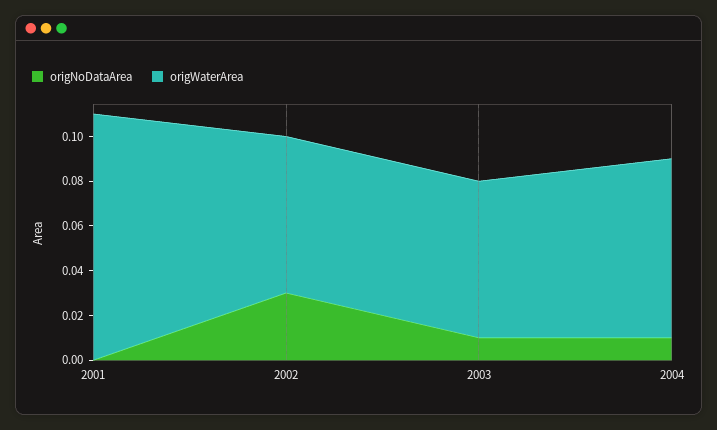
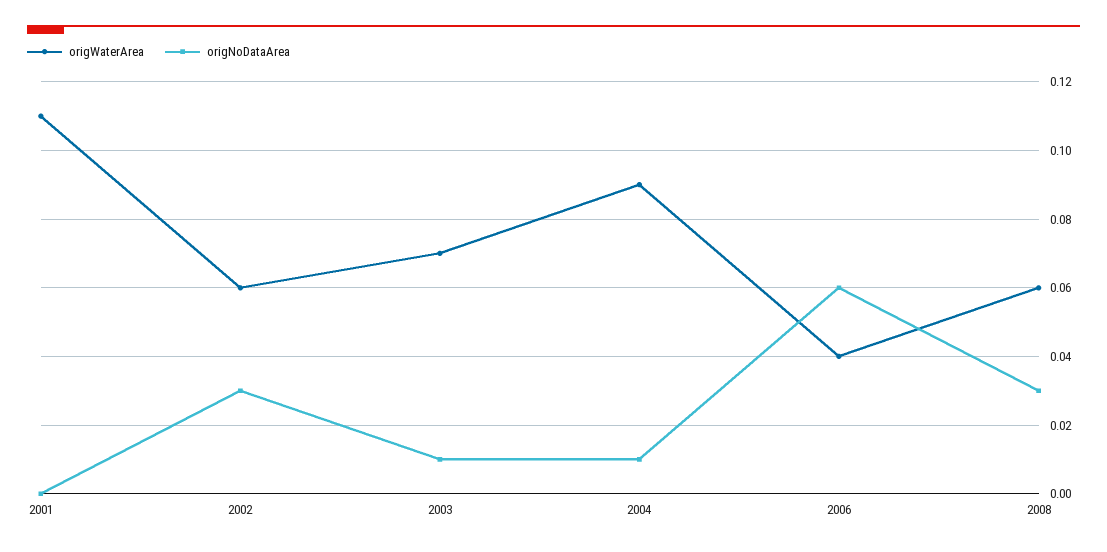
origWaterArea, 2002: 0.07 -> 0.06
origWaterArea, 2004: 0.08 -> 0.09
origWaterArea, 2006: none -> 0.04
origNoDataArea, 2006: none -> 0.06
origWaterArea, 2008: none -> 0.06
origNoDataArea, 2008: none -> 0.03

